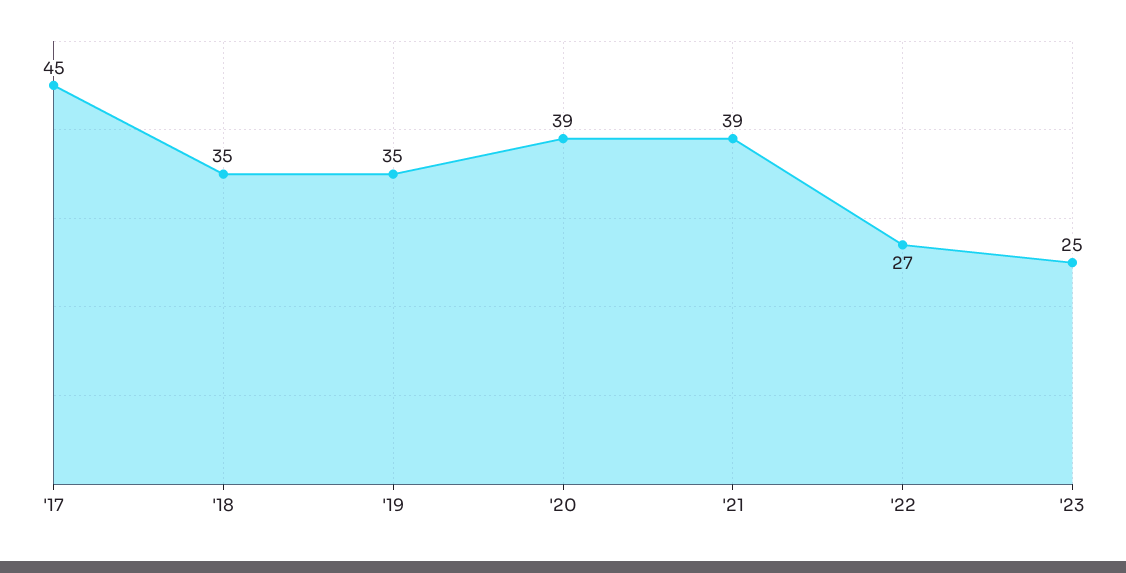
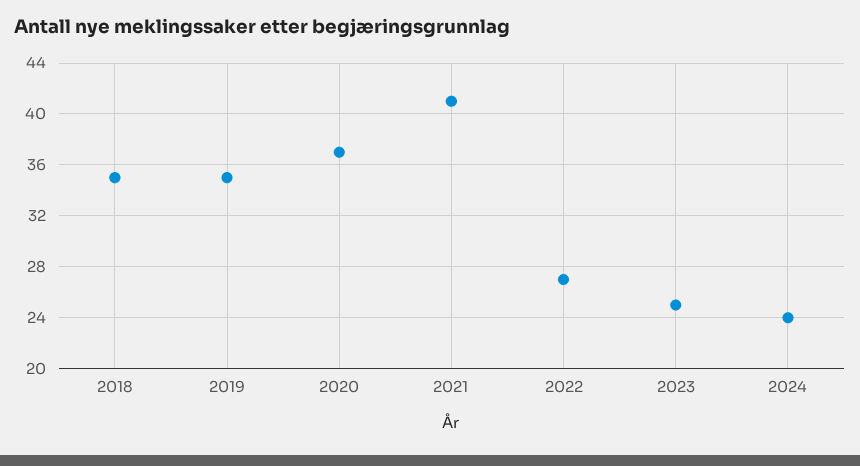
'17: 45 -> none
'20: 39 -> 37
'21: 39 -> 41
2024: none -> 24

